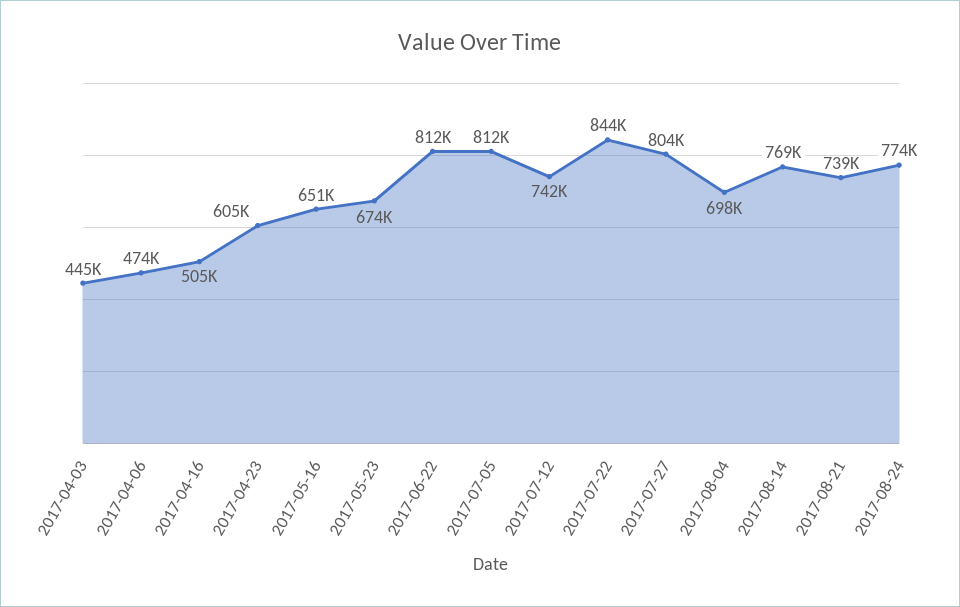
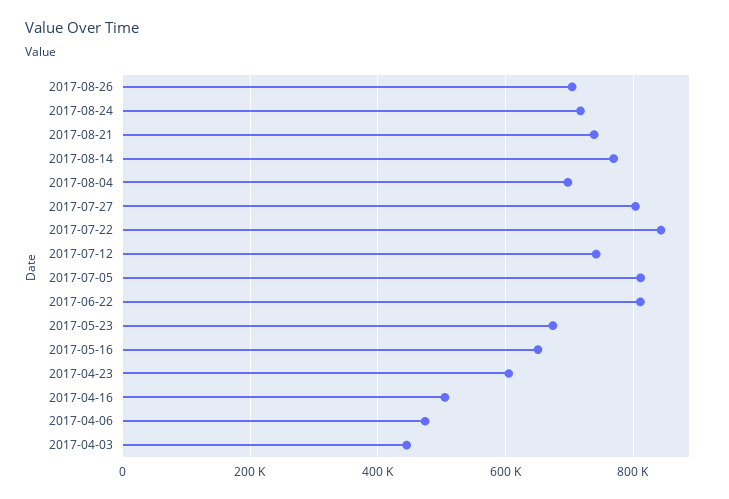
2017-08-24: 774000 -> 720000
2017-08-26: none -> 700000

